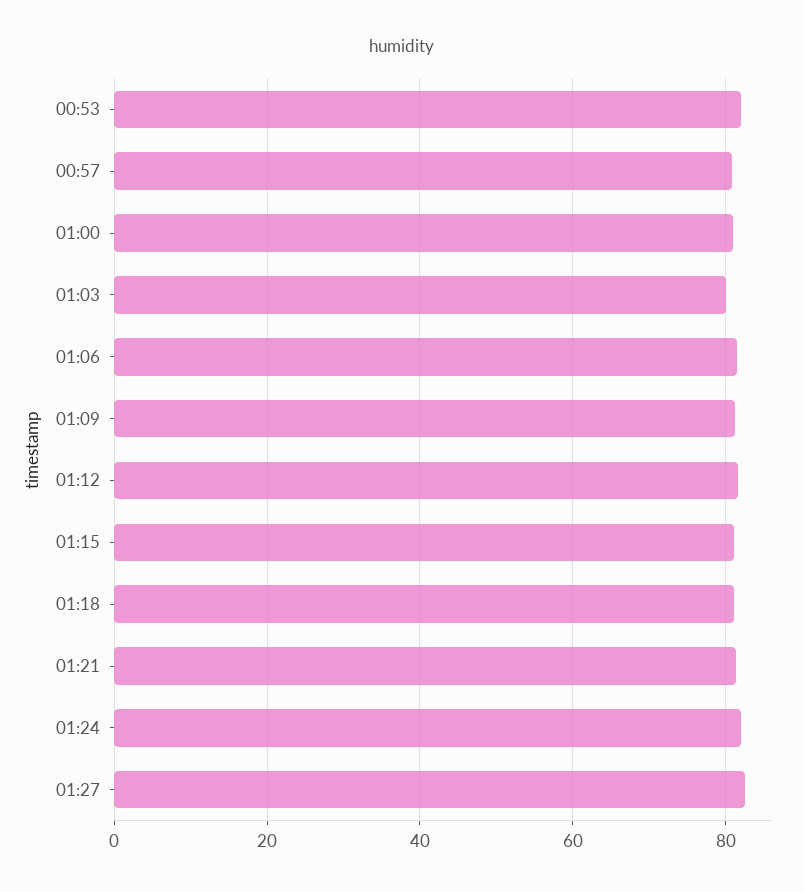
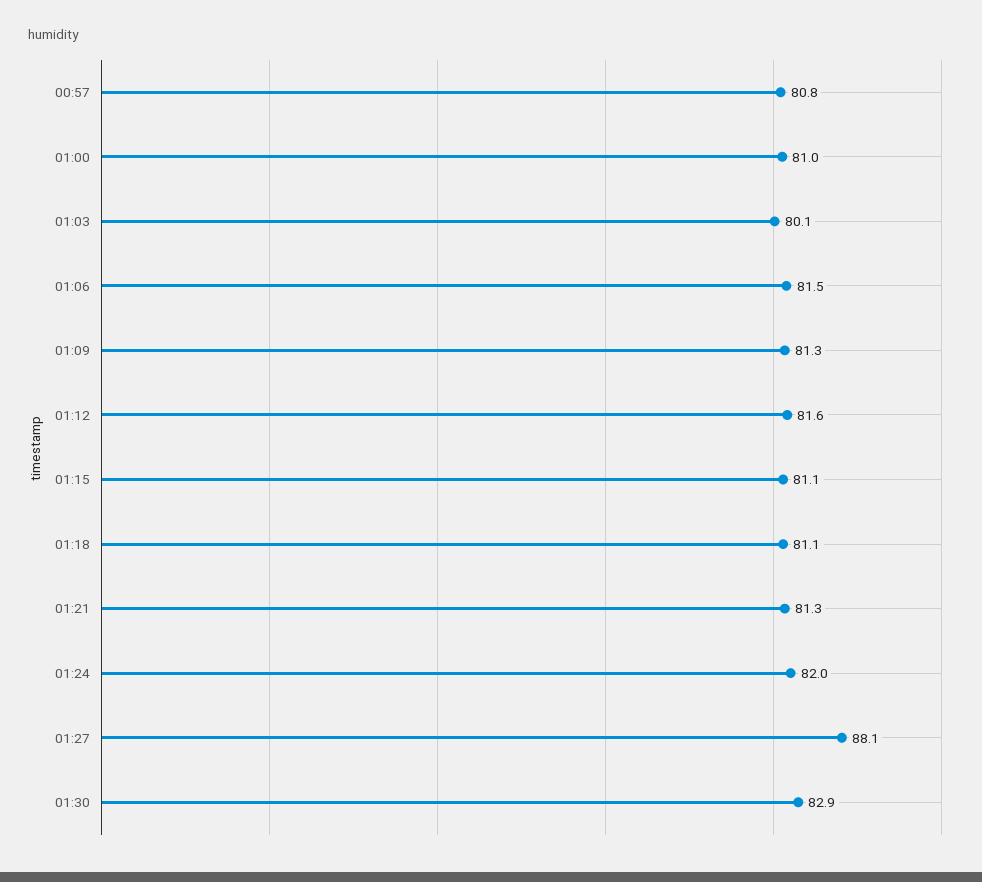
00:53: 82 -> none
01:27: 82 -> 88.1
01:30: none -> 82.9

